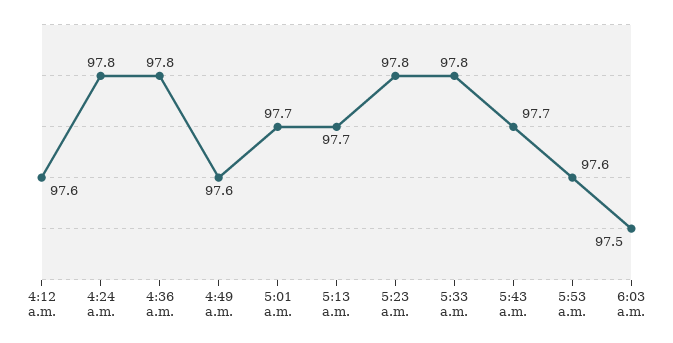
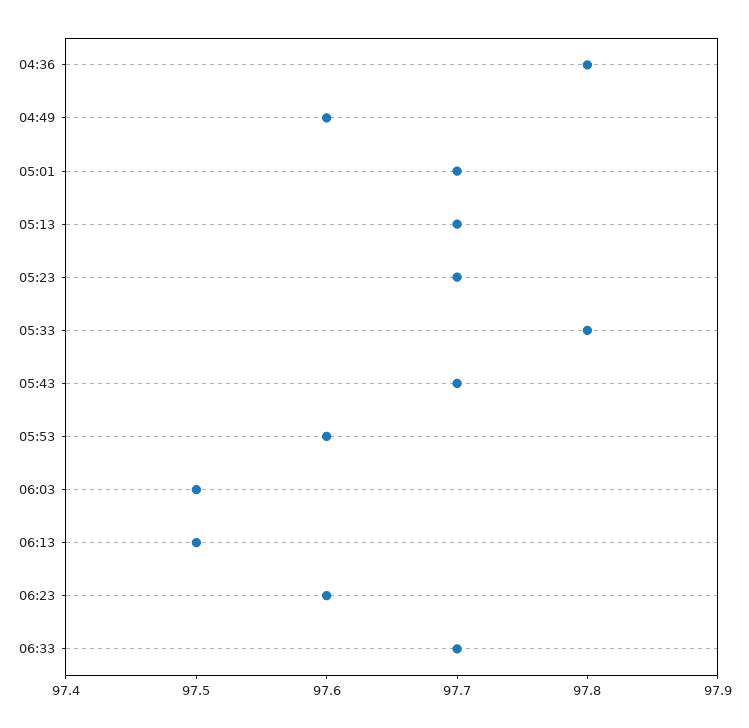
4:12 a.m.: 97.6 -> none
4:24 a.m.: 97.8 -> none
5:23 a.m.: 97.8 -> 97.7
06:13: none -> 97.5
06:23: none -> 97.6
06:33: none -> 97.7

